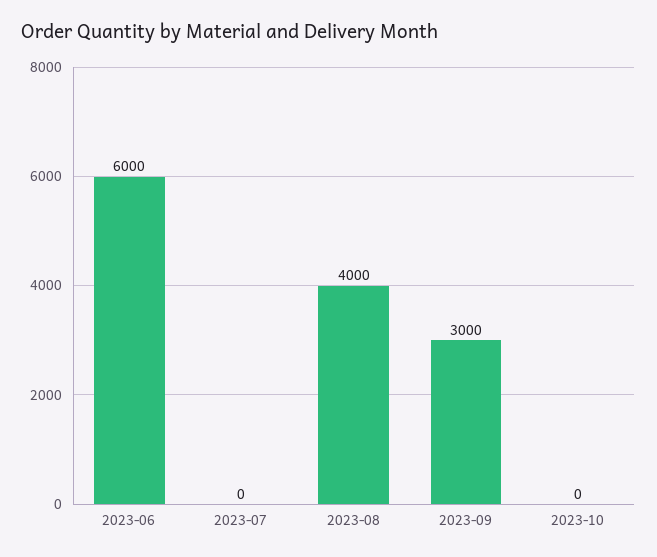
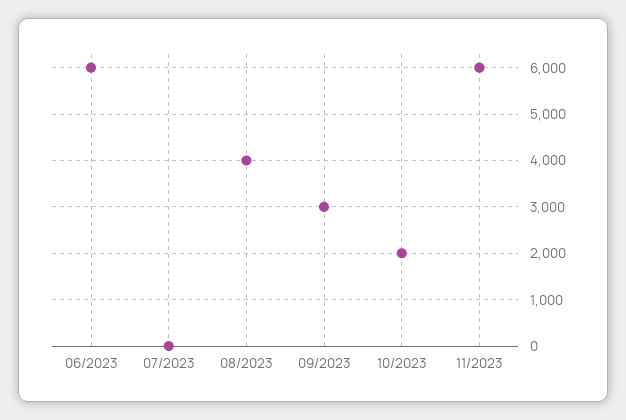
2023-10: 0 -> 2000
11/2023: none -> 6000

